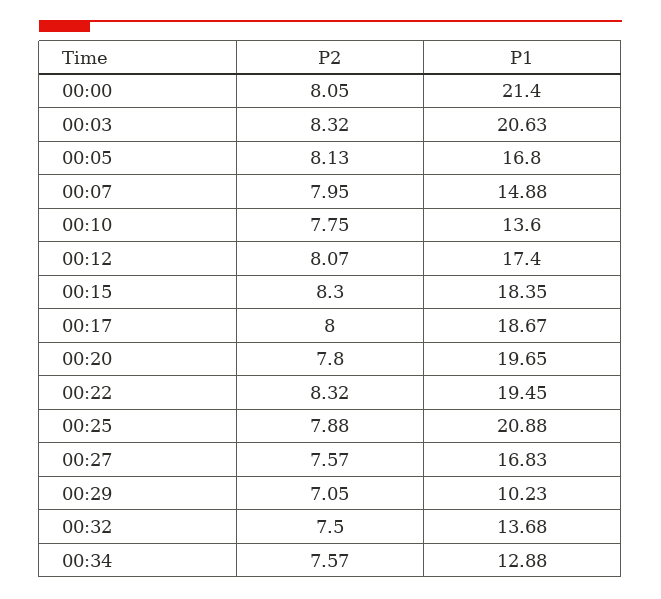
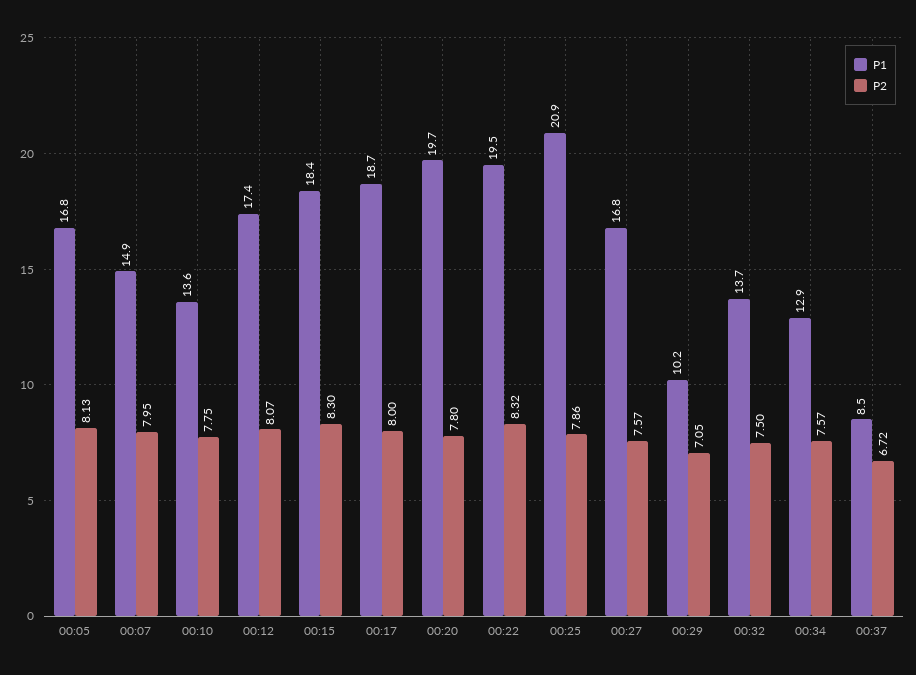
P2, 00:00: 8.05 -> none
P1, 00:00: 21.4 -> none
P2, 00:03: 8.32 -> none
P1, 00:03: 20.63 -> none
P2, 00:25: 7.88 -> 7.86
P1, 00:37: none -> 8.5
P2, 00:37: none -> 6.72

